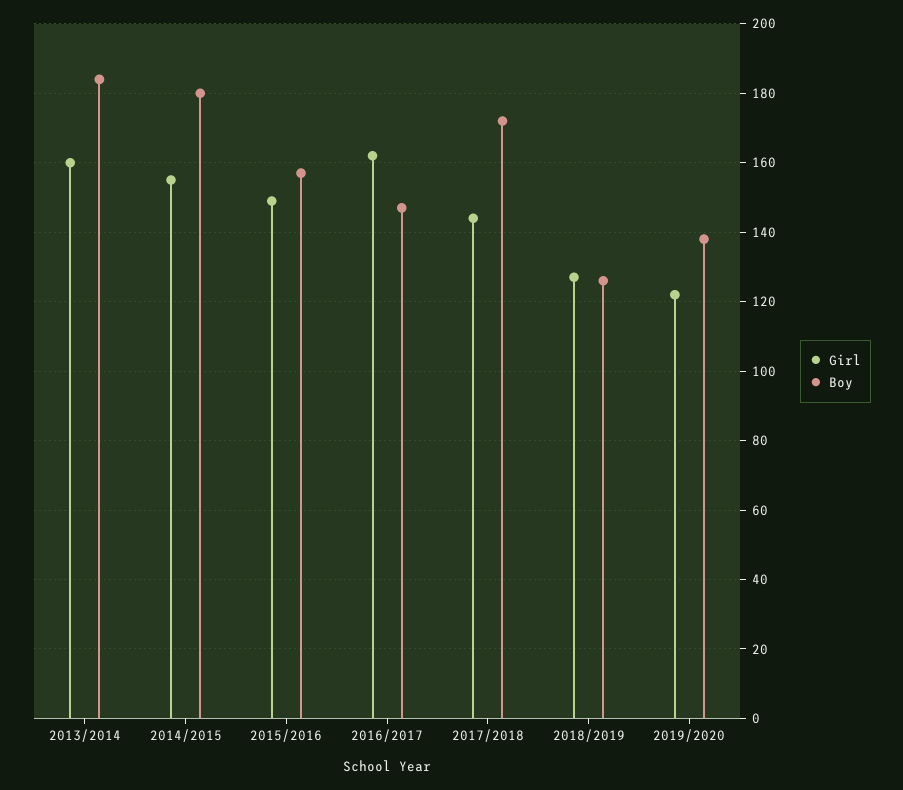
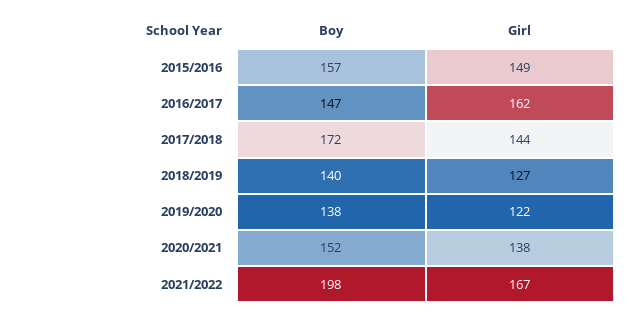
Girl, 2013/2014: 160 -> none
Boy, 2013/2014: 185 -> none
Girl, 2014/2015: 155 -> none
Boy, 2014/2015: 180 -> none
Boy, 2018/2019: 125 -> 140
Boy, 2020/2021: none -> 152
Girl, 2020/2021: none -> 138
Boy, 2021/2022: none -> 198
Girl, 2021/2022: none -> 167

